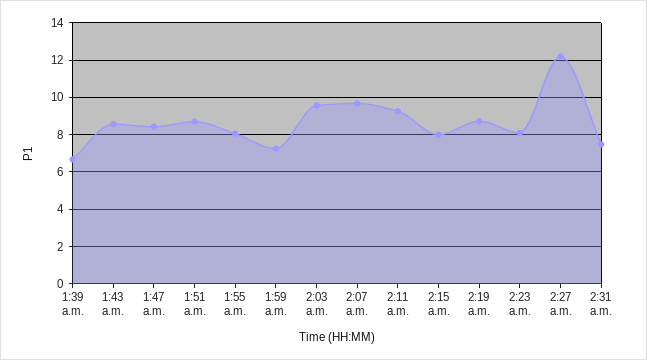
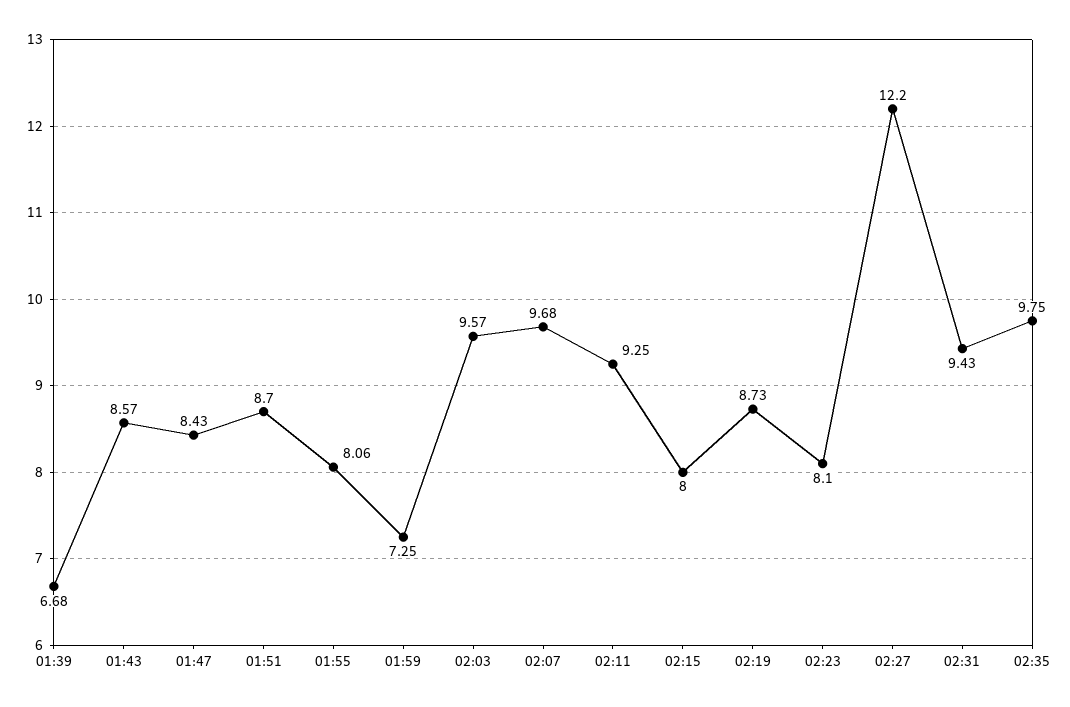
2:31 a.m.: 7.5 -> 9.43
02:35: none -> 9.75

